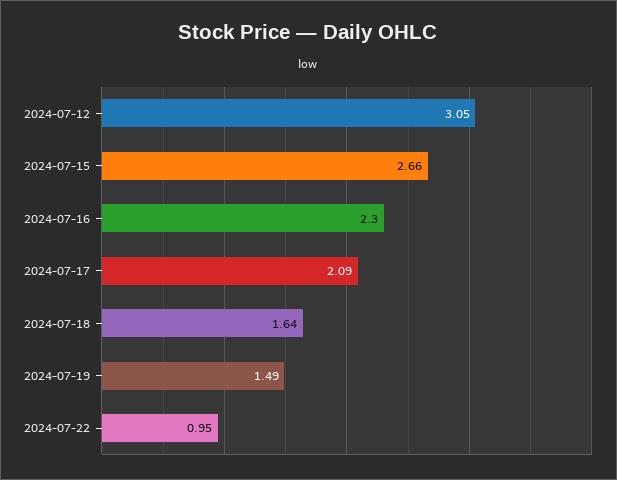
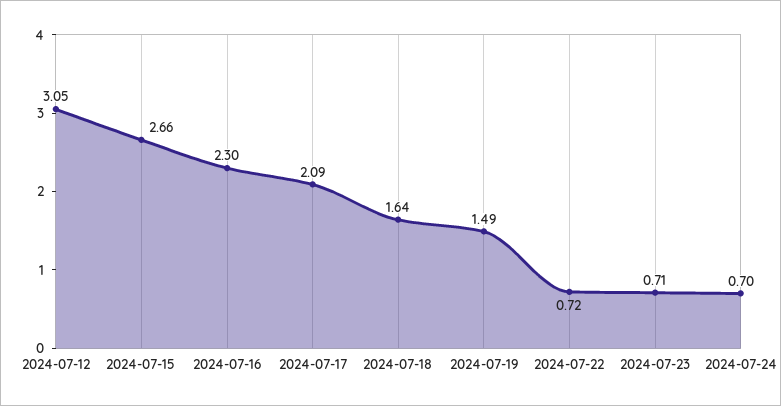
2024-07-22: 0.95 -> 0.72
2024-07-23: none -> 0.71
2024-07-24: none -> 0.7

